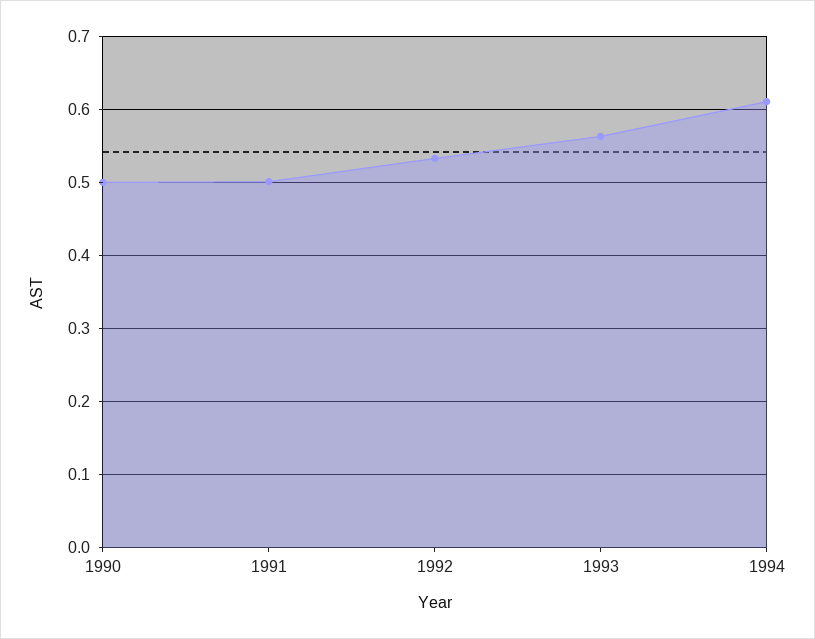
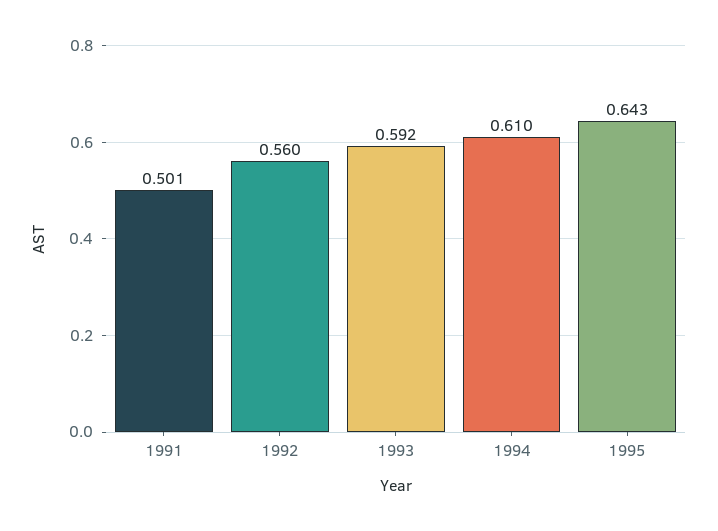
1990: 0.5 -> none
1992: 0.53 -> 0.56
1993: 0.56 -> 0.592
1995: none -> 0.643

